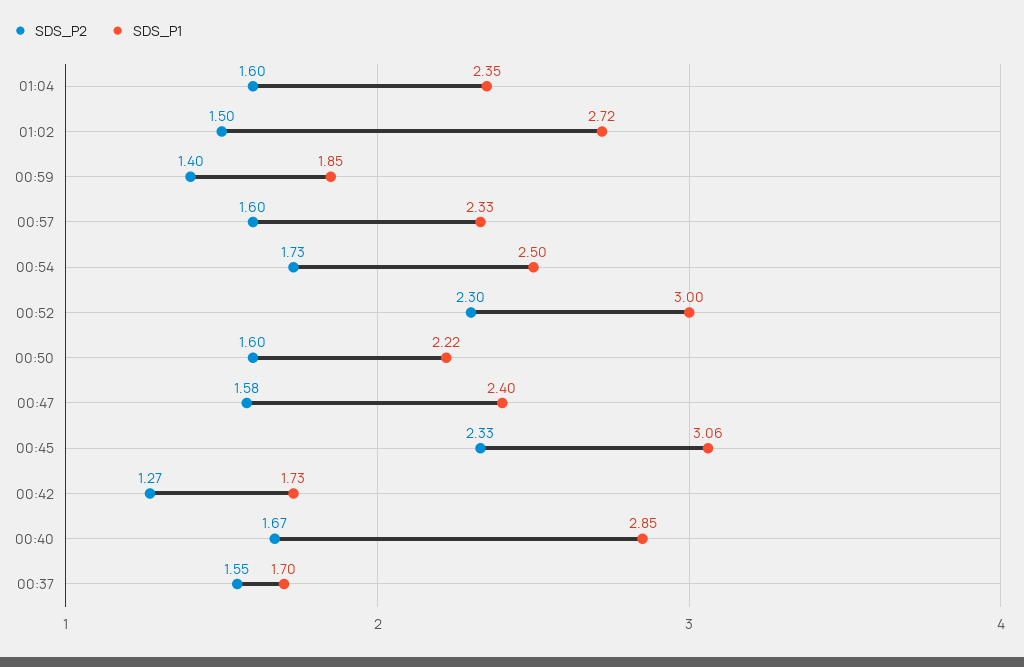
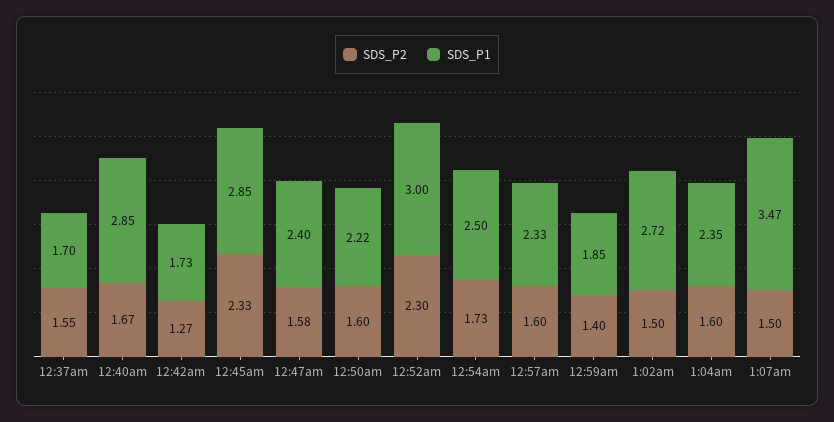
SDS_P1, 00:45: 3.06 -> 2.85
SDS_P2, 1:07am: none -> 1.5
SDS_P1, 1:07am: none -> 3.47

